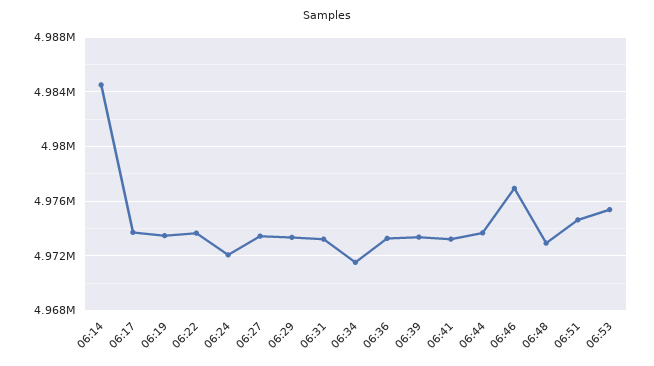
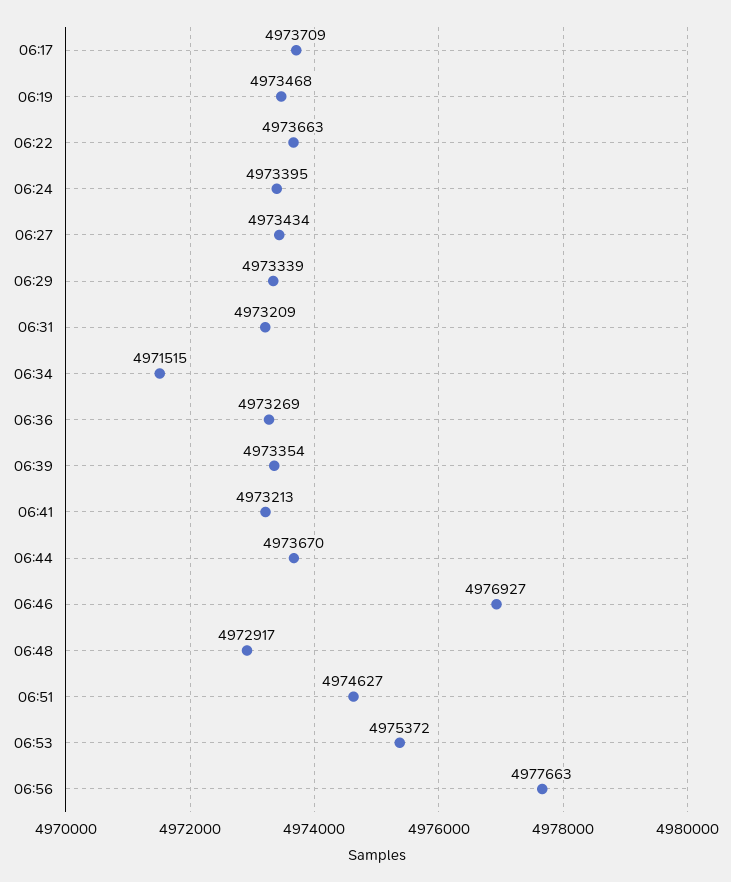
06:14: 4984500 -> none
06:24: 4972000 -> 4973395
06:56: none -> 4977663

